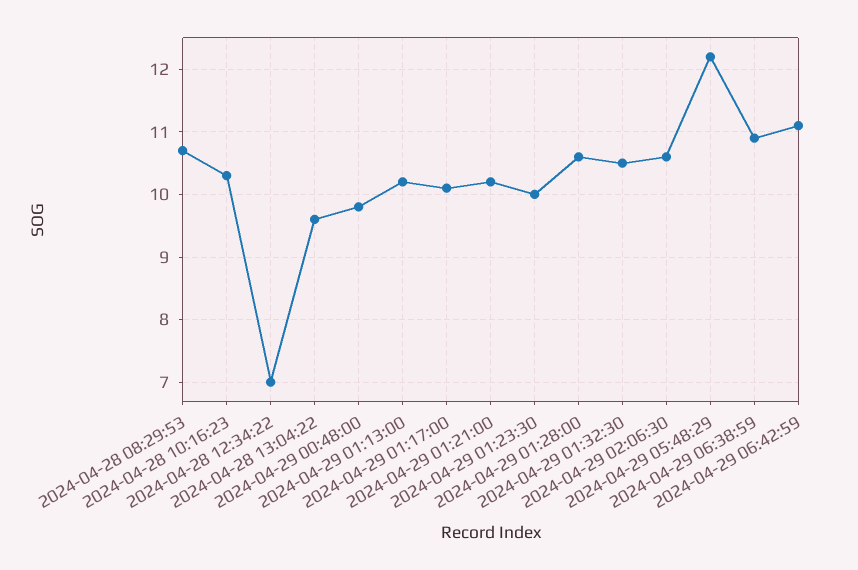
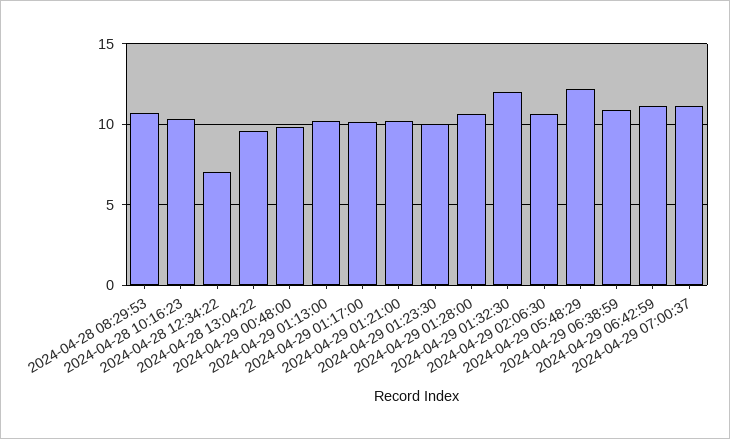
2024-04-29 01:32:30: 10.5 -> 12
2024-04-29 07:00:37: none -> 11

